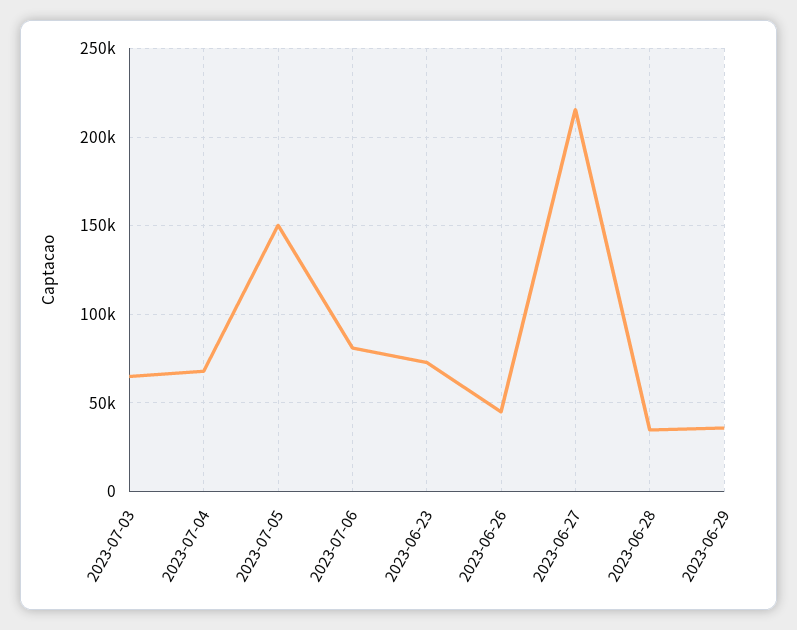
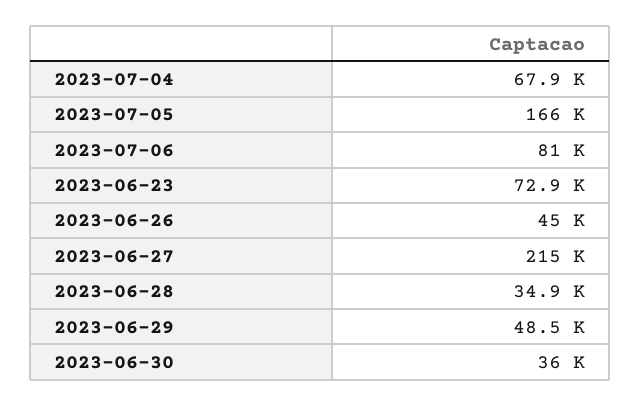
2023-07-03: 65000 -> none
2023-07-05: 150000 -> 166000
2023-06-29: 35000 -> 48500
2023-06-30: none -> 36000

